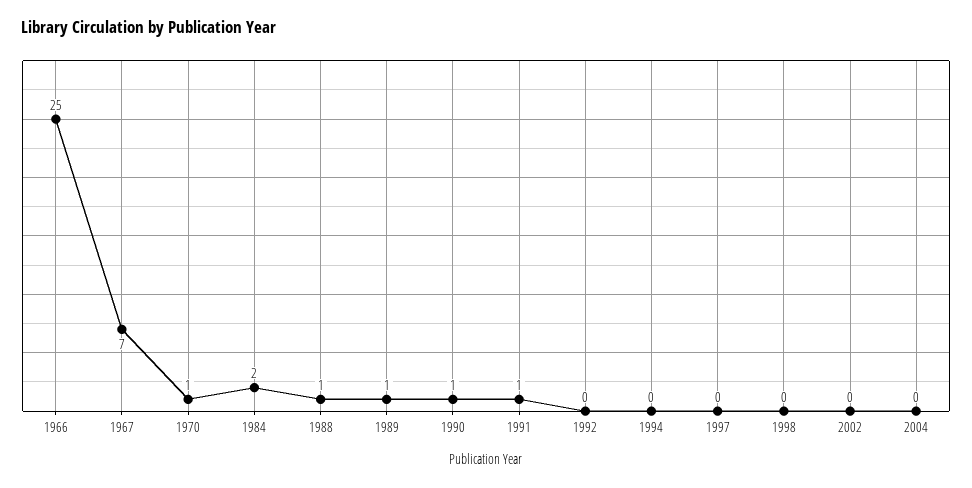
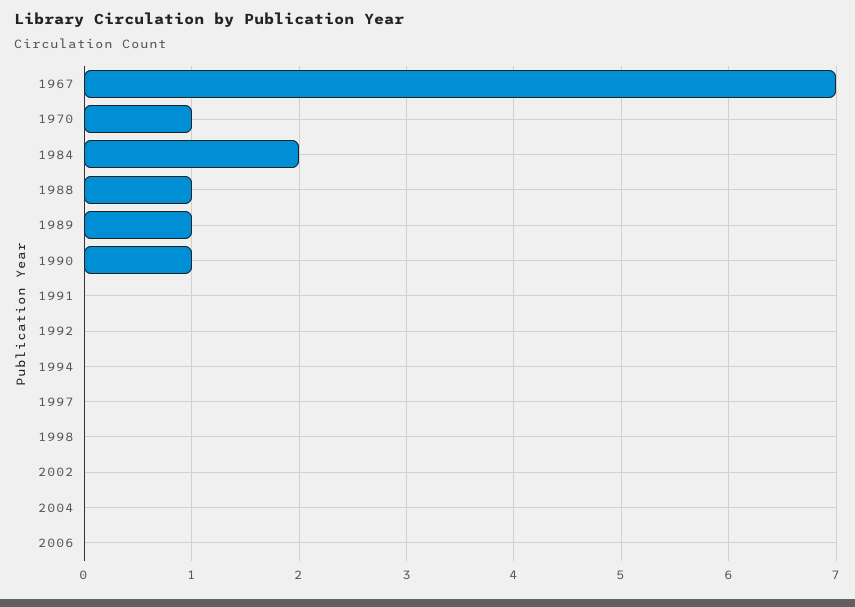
1966: 25 -> none
1991: 1 -> 0
2006: none -> 0

